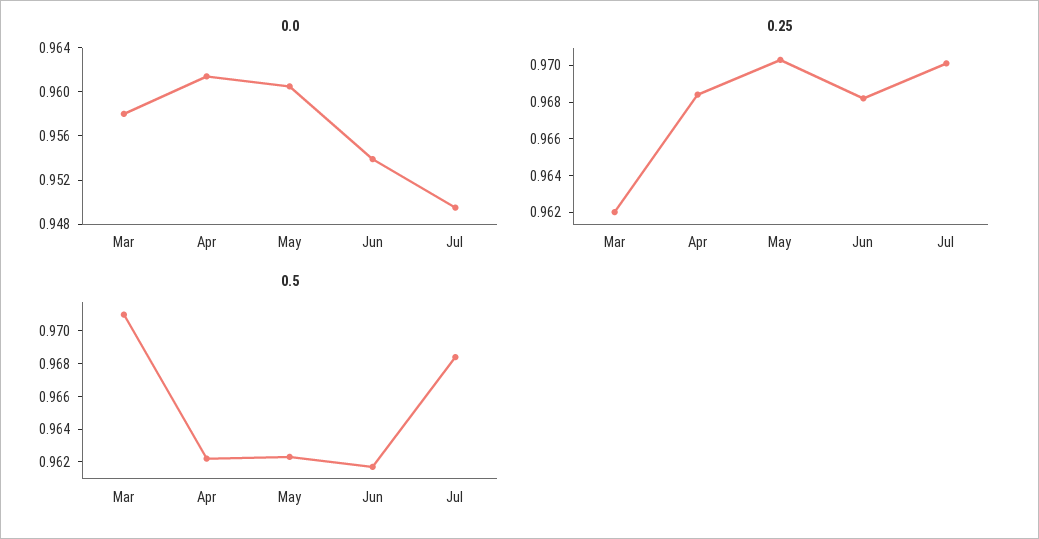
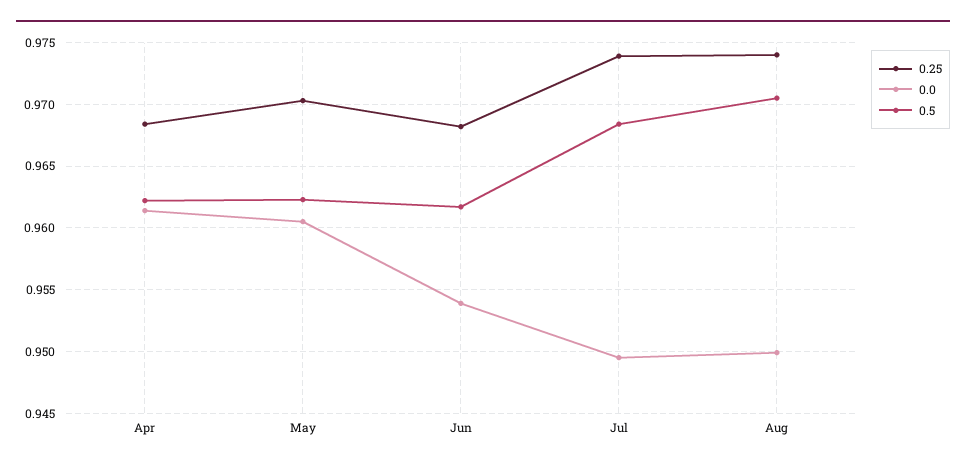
0.0, Mar: 0.958 -> none
0.25, Mar: 0.962 -> none
0.25, Jul: 0.97 -> 0.974
0.5, Mar: 0.971 -> none
0.25, Aug: none -> 0.974
0.0, Aug: none -> 0.95
0.5, Aug: none -> 0.9705

